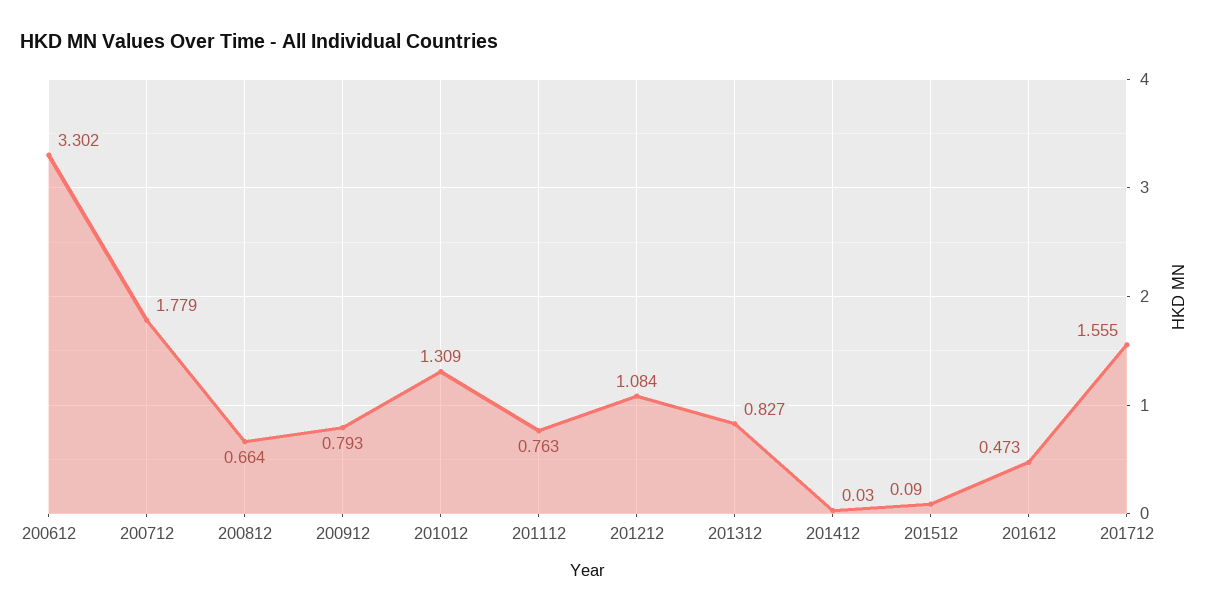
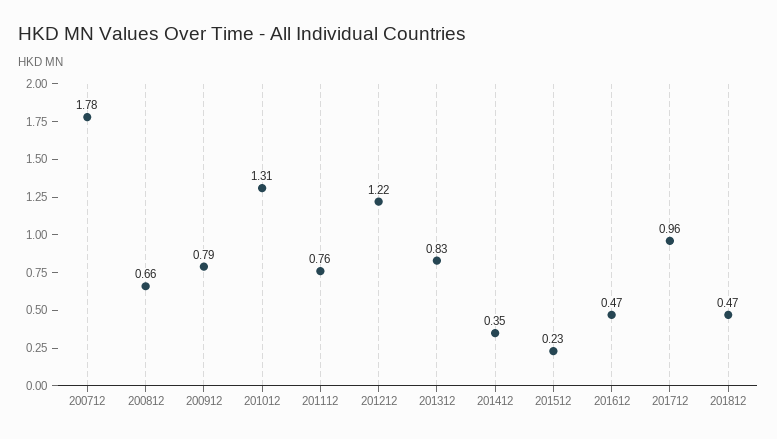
200612: 3.302 -> none
201212: 1.084 -> 1.22
201412: 0.03 -> 0.35
201512: 0.09 -> 0.23
201712: 1.555 -> 0.96
201812: none -> 0.47

